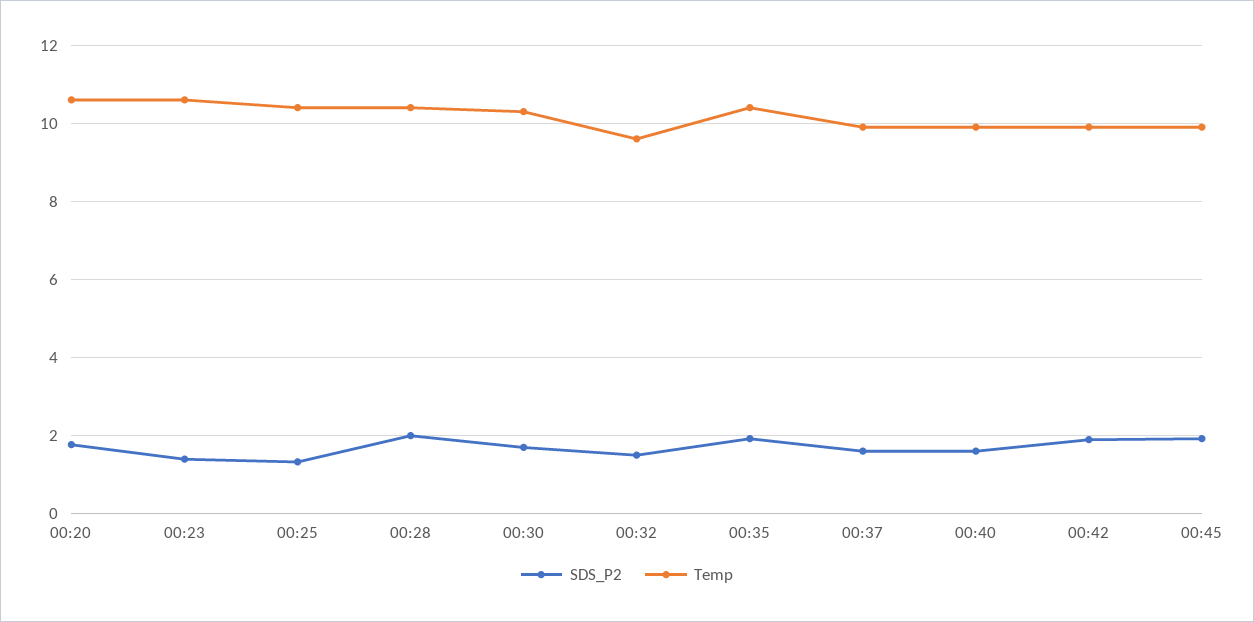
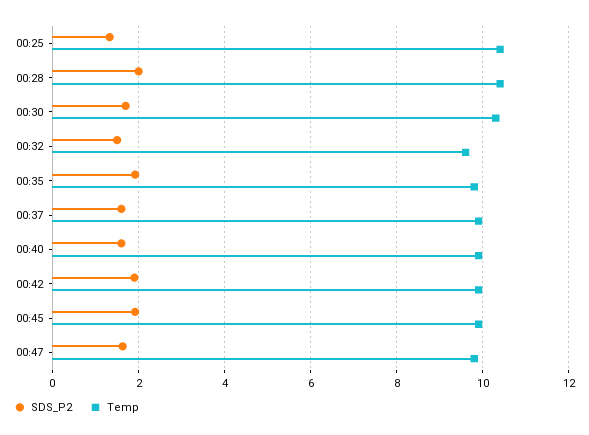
SDS_P2, 00:20: 1.8 -> none
Temp, 00:20: 10.6 -> none
SDS_P2, 00:23: 1.4 -> none
Temp, 00:23: 10.6 -> none
Temp, 00:35: 10.4 -> 9.8
SDS_P2, 00:47: none -> 1.6
Temp, 00:47: none -> 9.8

